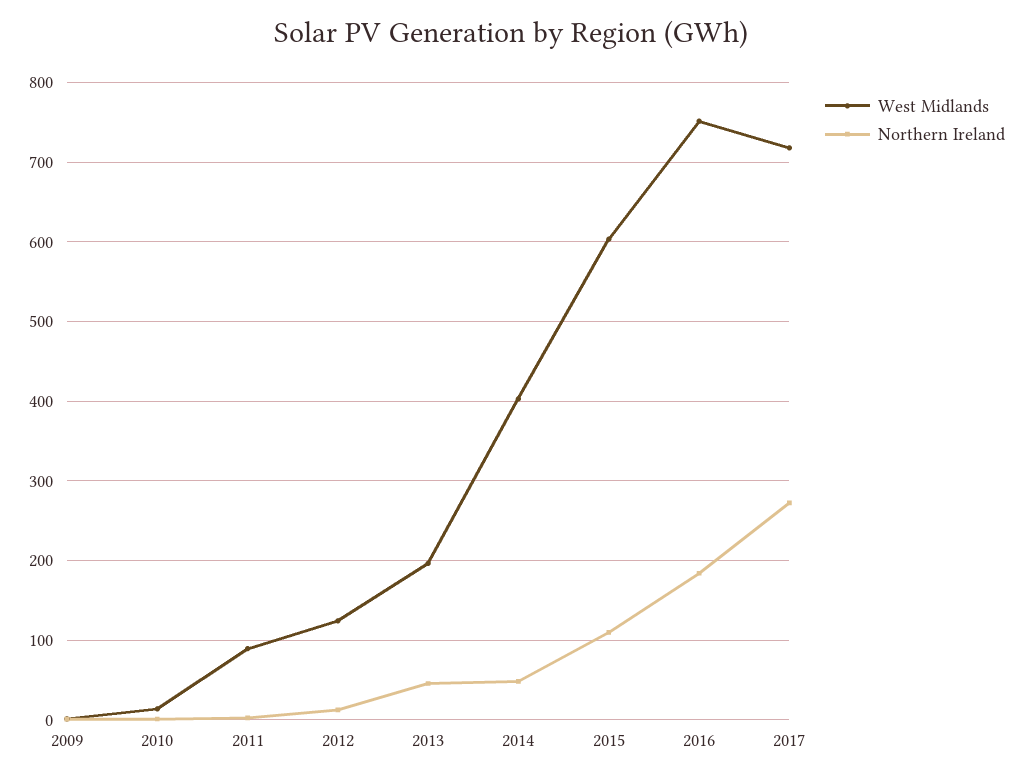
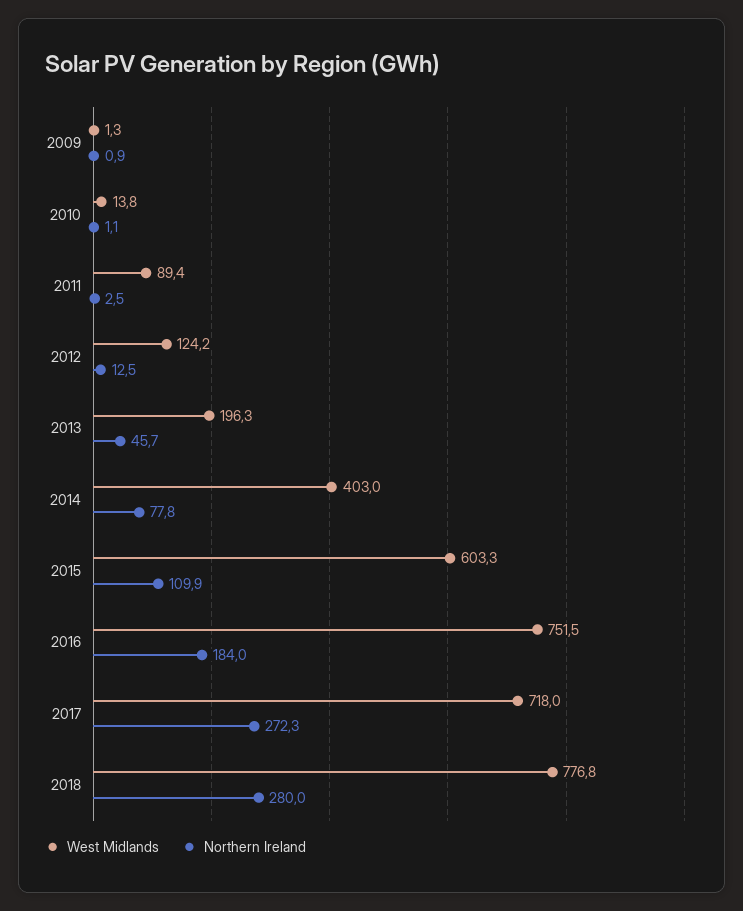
Northern Ireland, 2014: 50 -> 77.8
West Midlands, 2018: none -> 776.8
Northern Ireland, 2018: none -> 280

